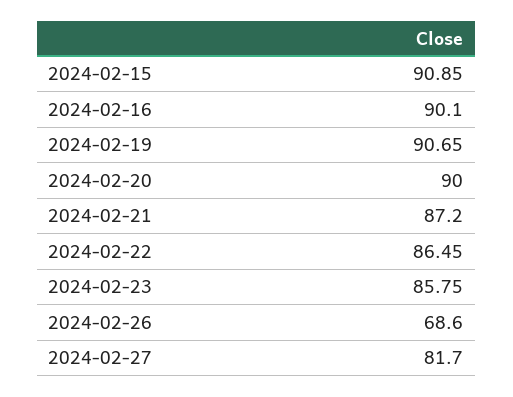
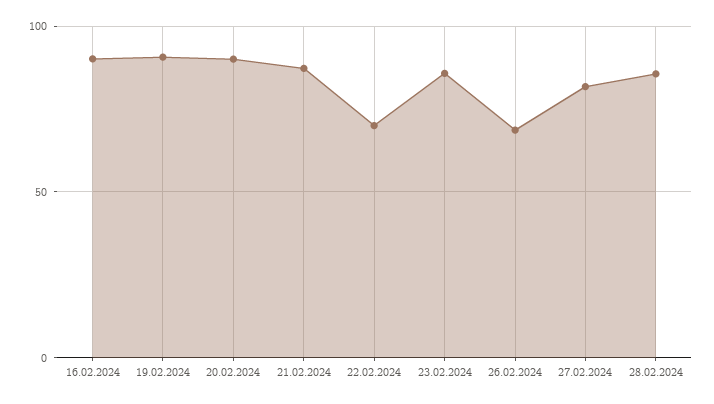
2024-02-15: 90.85 -> none
2024-02-22: 86.45 -> 70
28.02.2024: none -> 85

